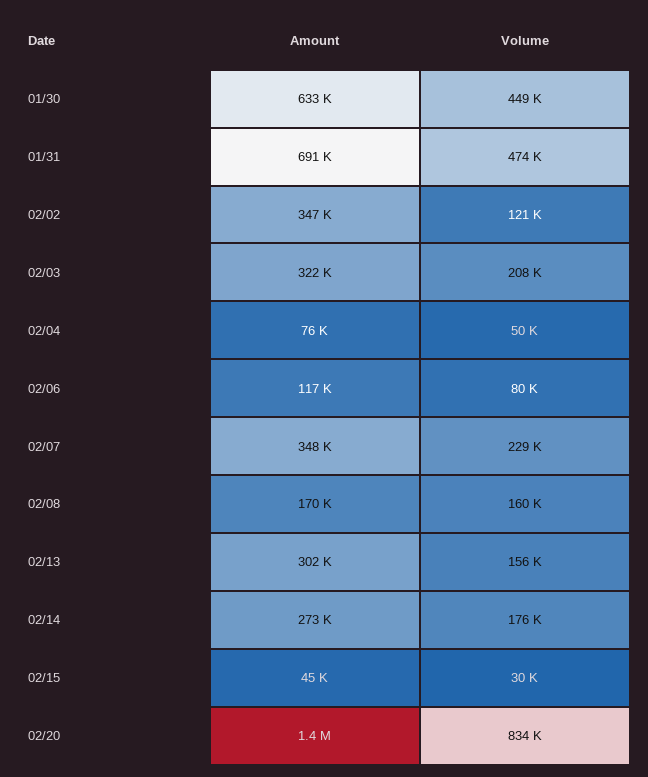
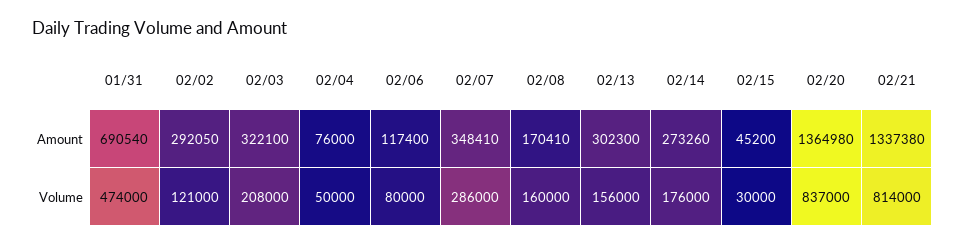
Amount, 01/30: 633000 -> none
Volume, 01/30: 449000 -> none
Amount, 02/02: 347000 -> 292050
Volume, 02/07: 229000 -> 286000
Volume, 02/20: 834000 -> 837000
Amount, 02/21: none -> 1337380
Volume, 02/21: none -> 814000

